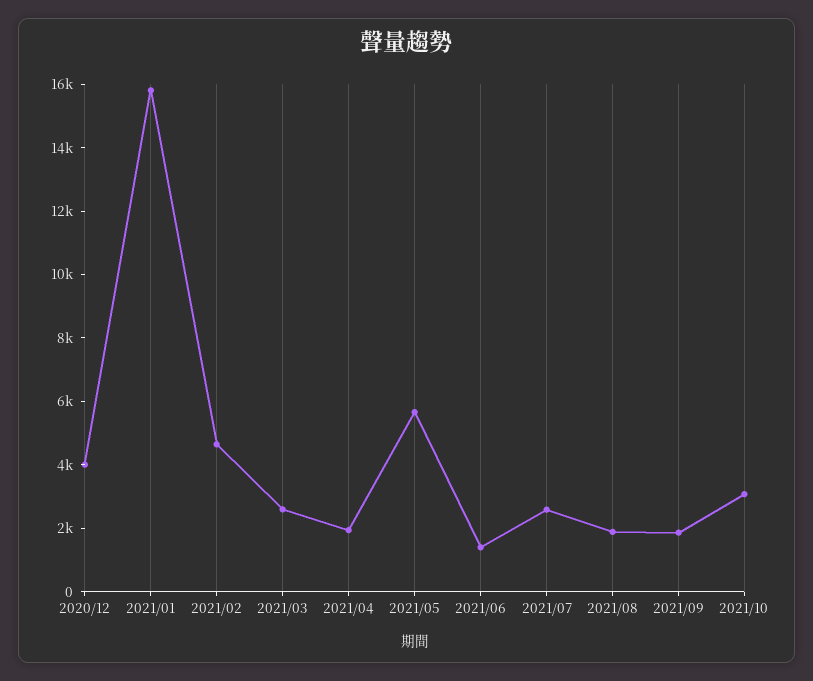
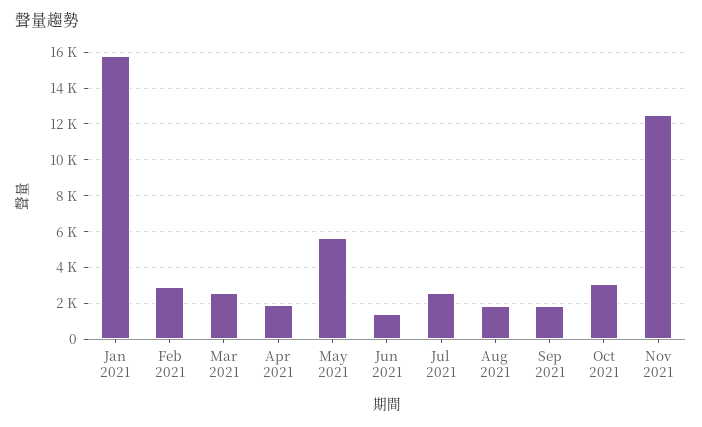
2020/12: 4000 -> none
2021/02: 4500 -> 3000
Nov 2021: none -> 12500

